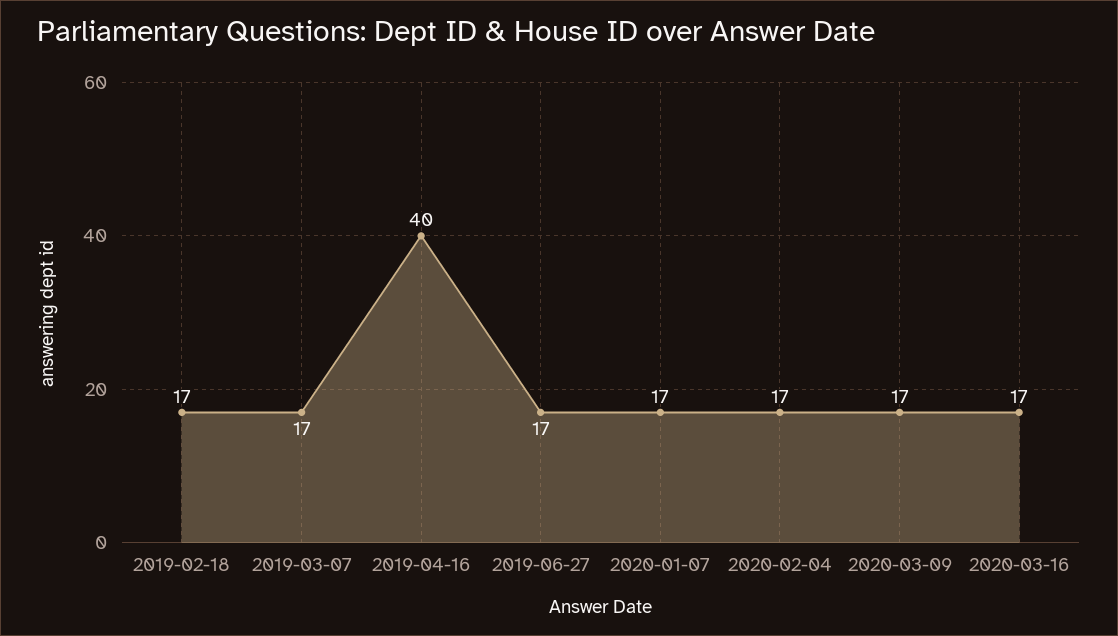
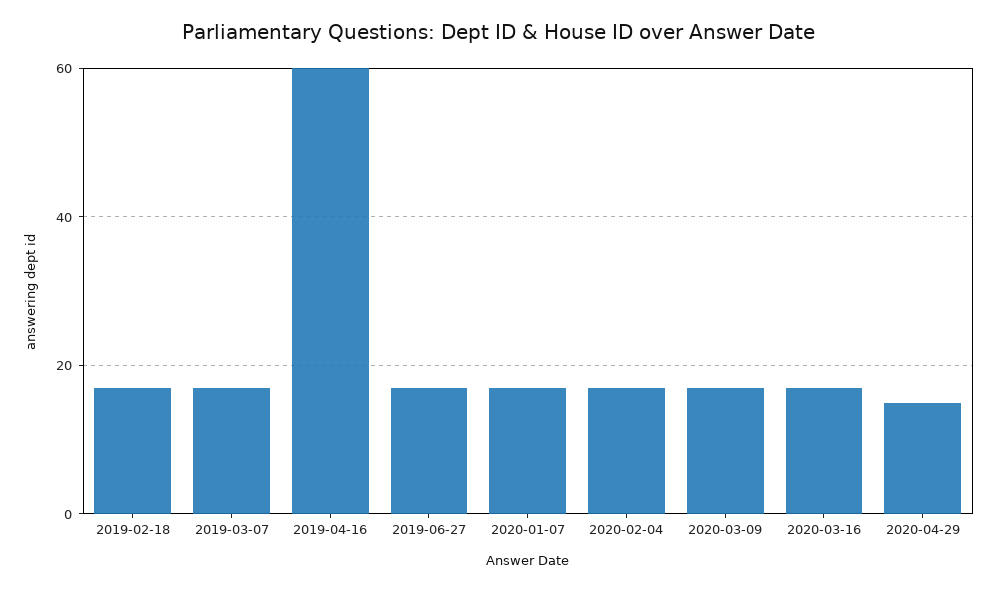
2019-04-16: 40 -> 60
2020-04-29: none -> 15

